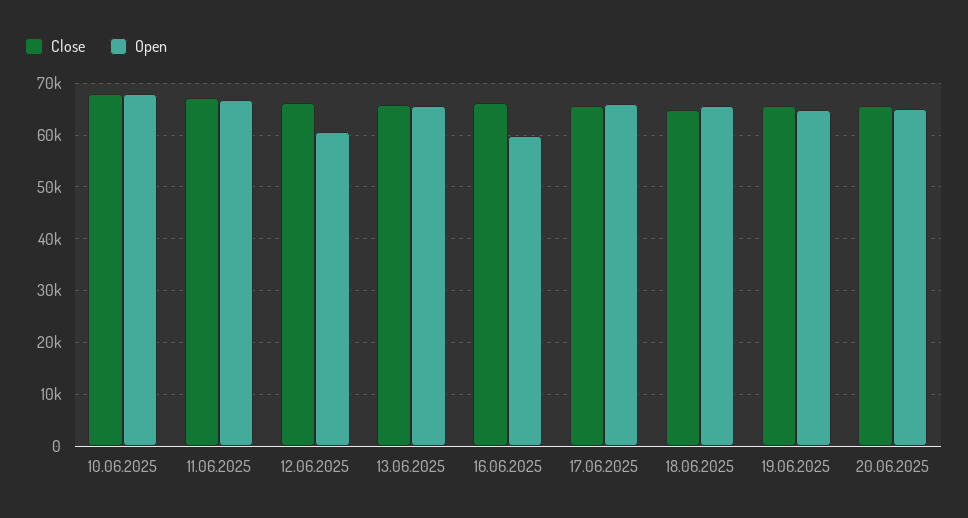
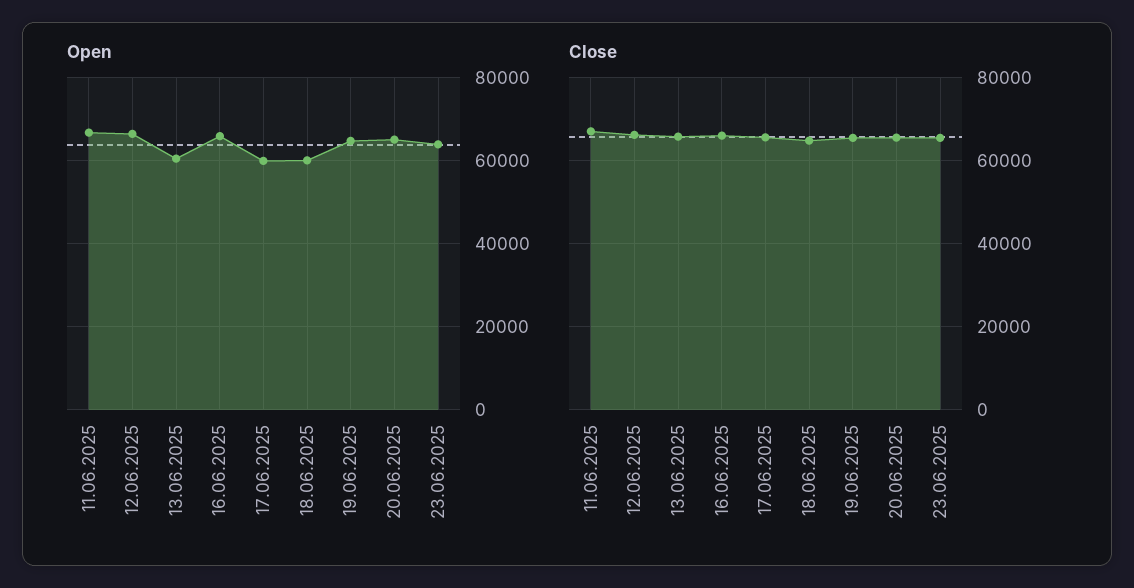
Close, 10.06.2025: 68000 -> none
Open, 10.06.2025: 68000 -> none
Open, 12.06.2025: 60000 -> 66000
Open, 13.06.2025: 66000 -> 60000
Open, 16.06.2025: 60000 -> 66000
Open, 17.06.2025: 66000 -> 60000
Open, 18.06.2025: 66000 -> 60000
Open, 23.06.2025: none -> 64000
Close, 23.06.2025: none -> 66000

